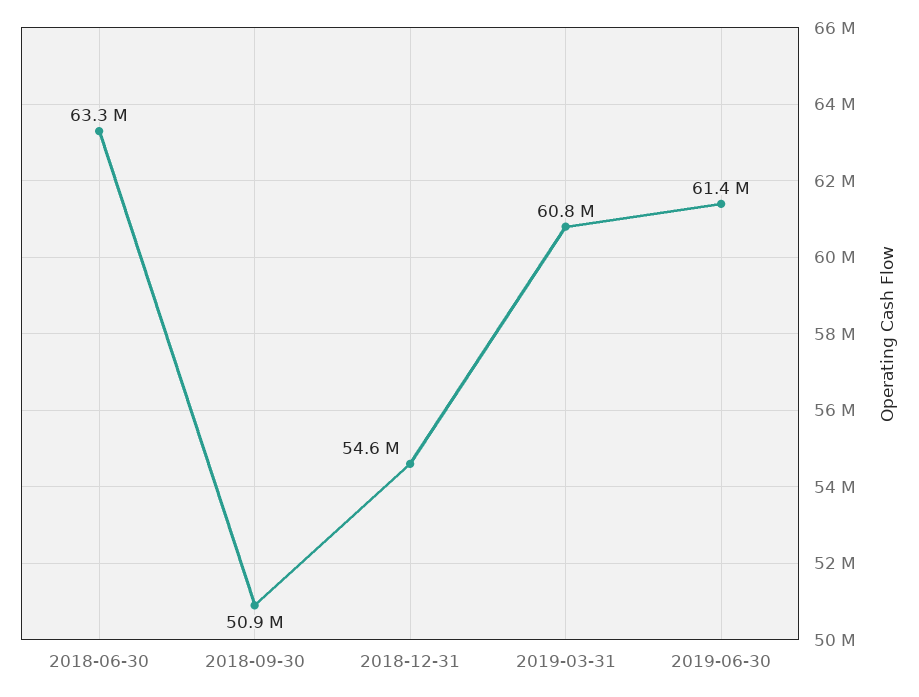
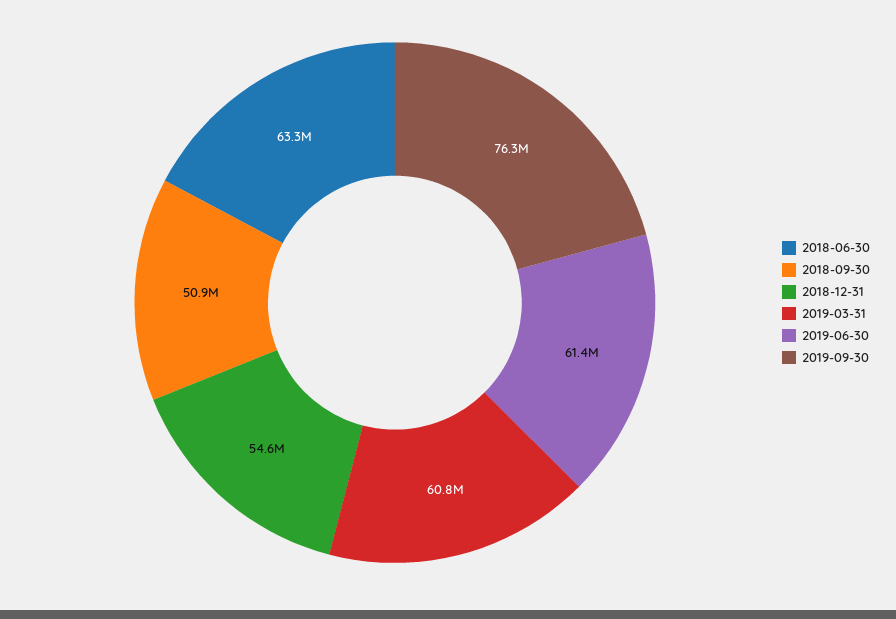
2019-09-30: none -> 76300000

